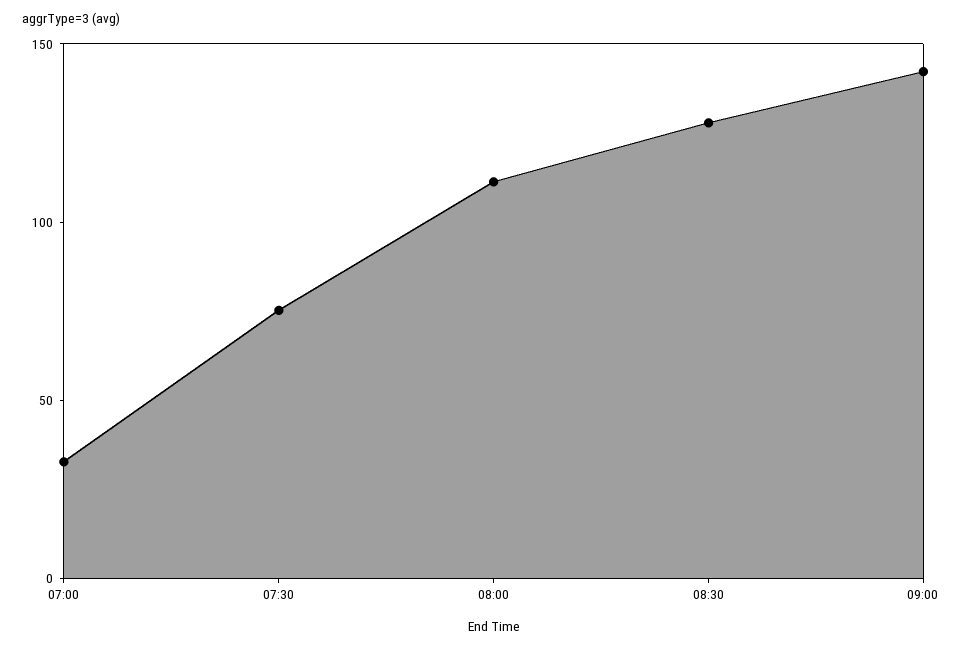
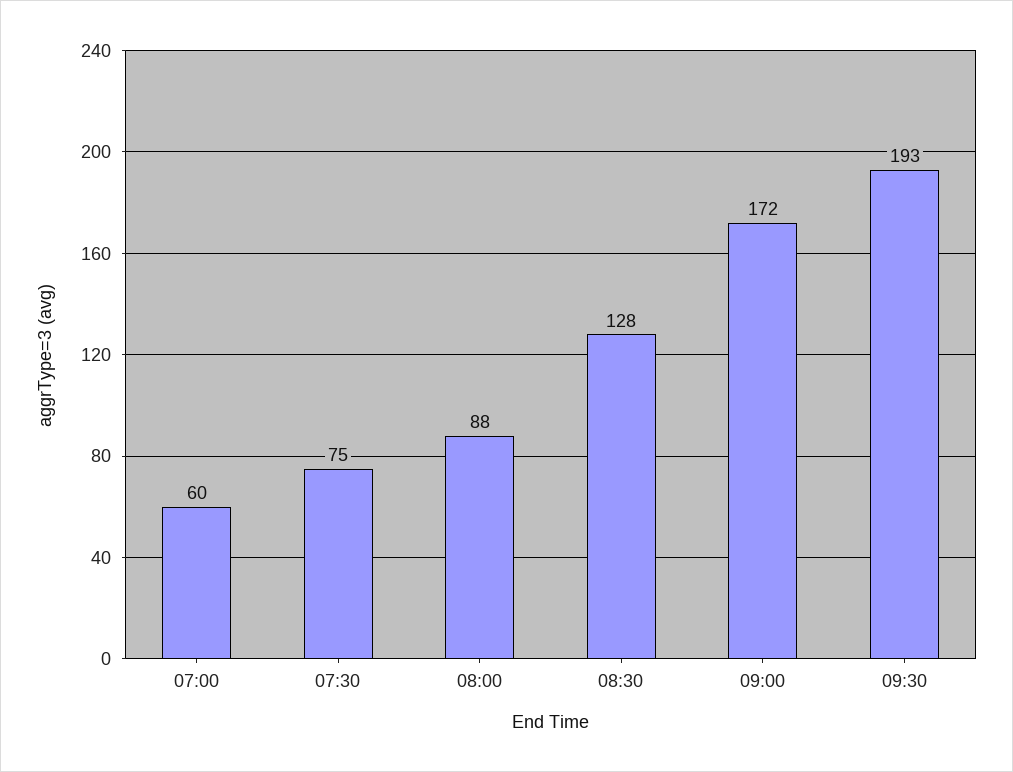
07:00: 30 -> 60
08:00: 110 -> 88
09:00: 140 -> 172
09:30: none -> 193

